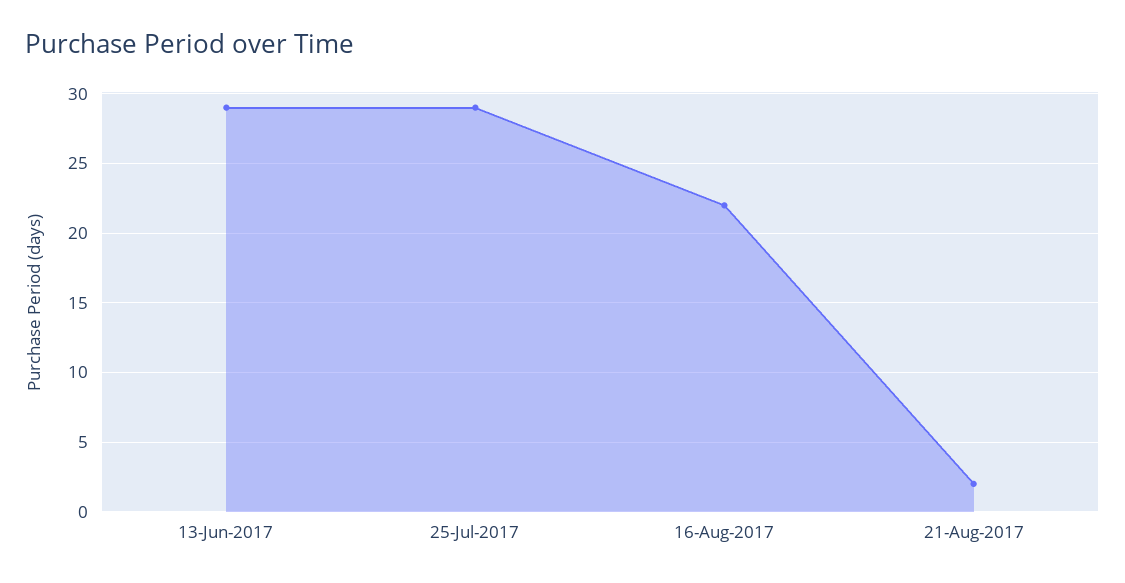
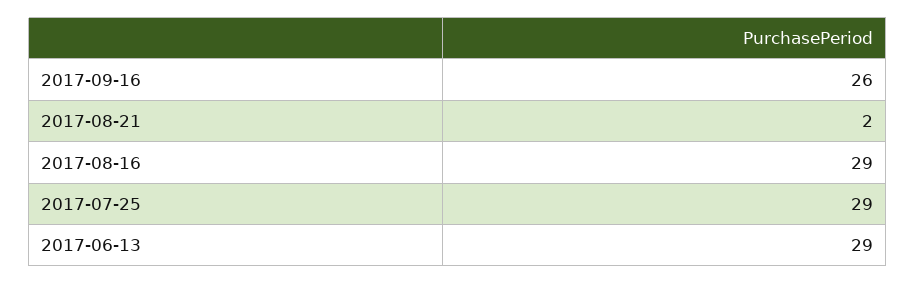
16-Aug-2017: 22 -> 29
2017-09-16: none -> 26

